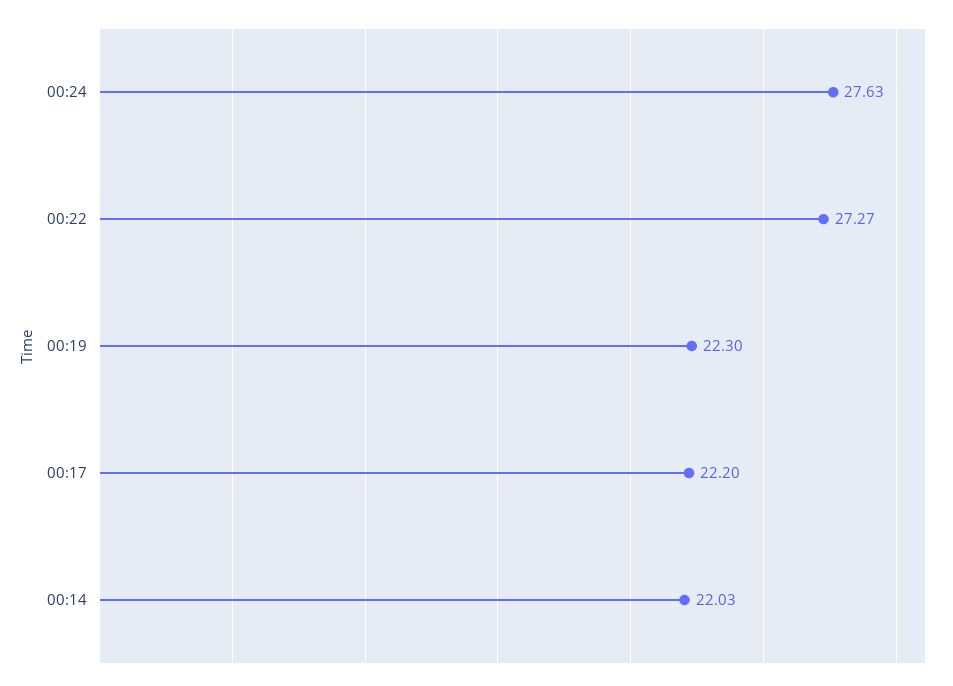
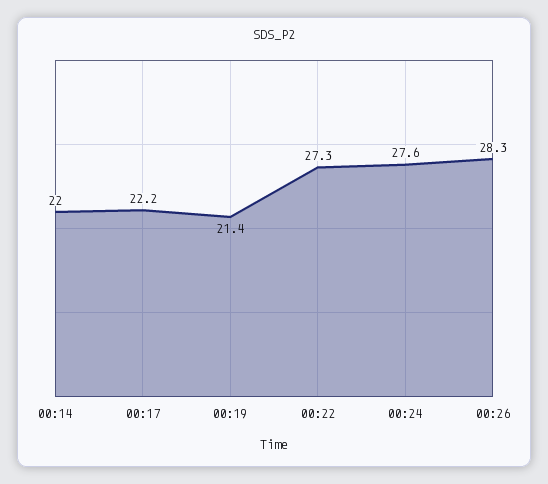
00:19: 22.3 -> 21.4
00:26: none -> 28.3

